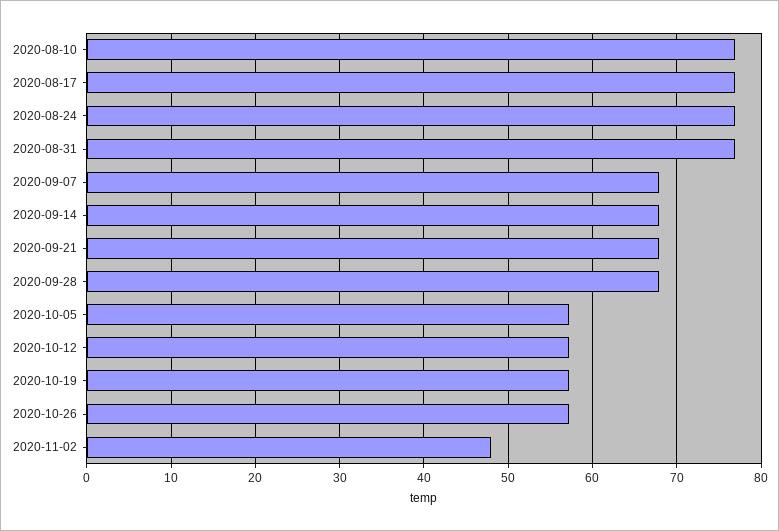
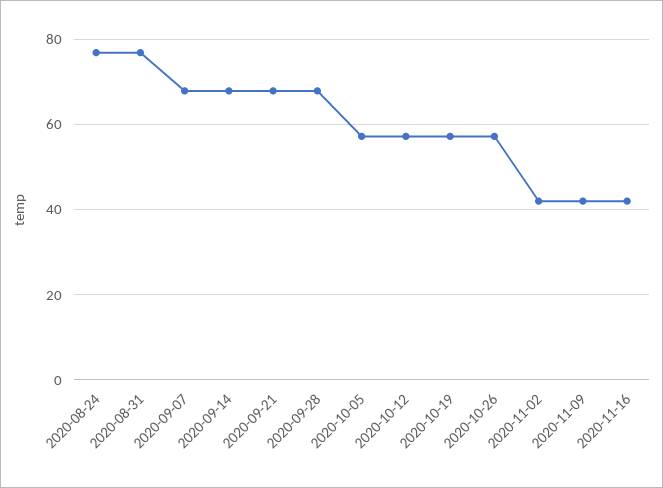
2020-08-10: 77 -> none
2020-08-17: 77 -> none
2020-11-02: 48 -> 42
2020-11-09: none -> 42
2020-11-16: none -> 42

